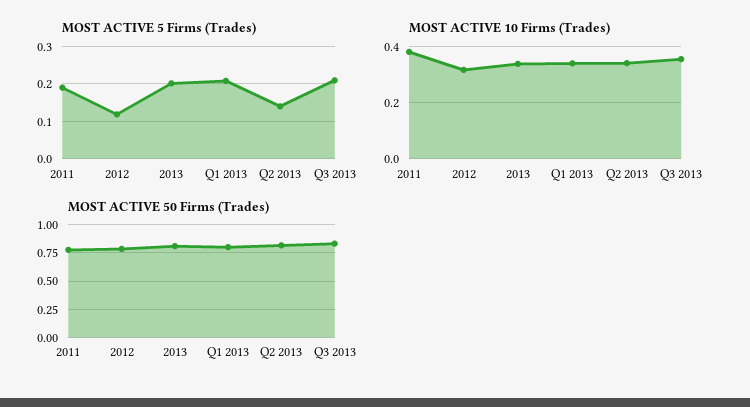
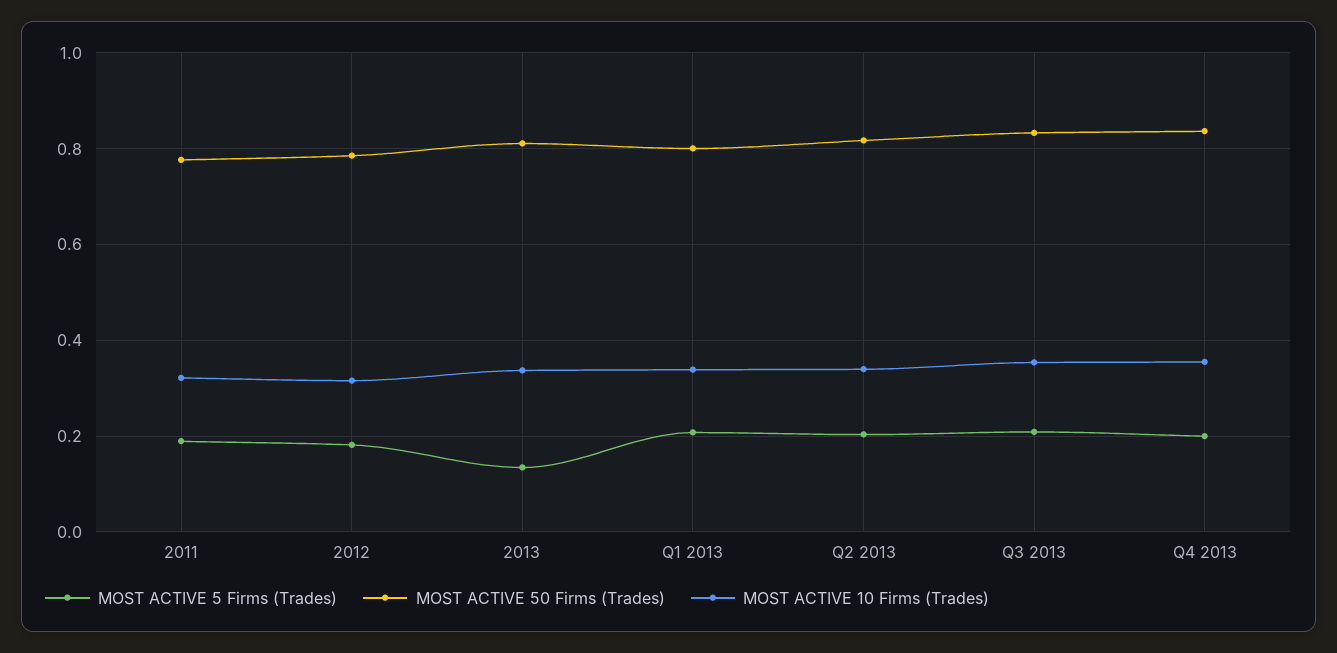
MOST ACTIVE 5 Firms (Trades), 2012: 0.12 -> 0.18
MOST ACTIVE 5 Firms (Trades), 2013: 0.2 -> 0.14
MOST ACTIVE 5 Firms (Trades), Q2 2013: 0.14 -> 0.2
MOST ACTIVE 10 Firms (Trades), 2011: 0.375 -> 0.32
MOST ACTIVE 5 Firms (Trades), Q4 2013: none -> 0.2
MOST ACTIVE 50 Firms (Trades), Q4 2013: none -> 0.84
MOST ACTIVE 10 Firms (Trades), Q4 2013: none -> 0.36

